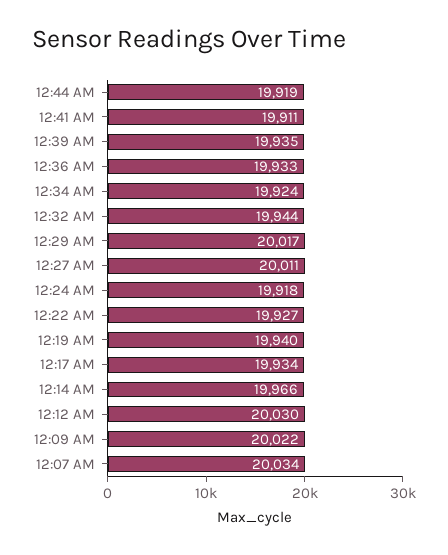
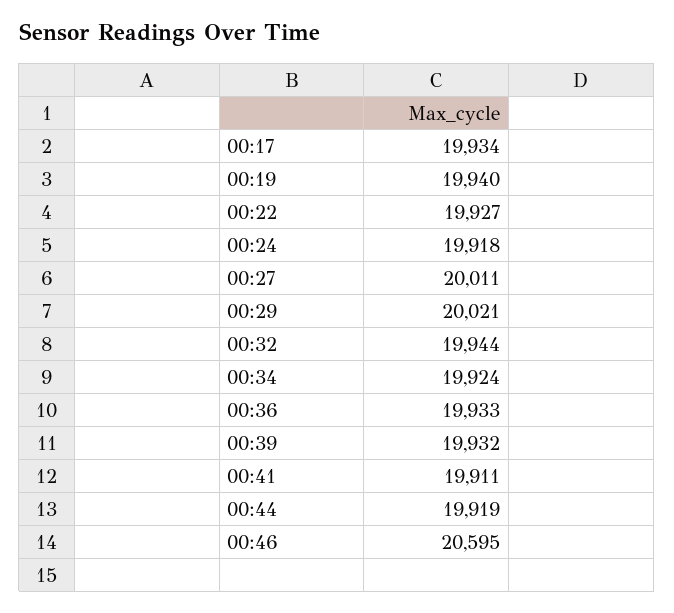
12:39 AM: 19935 -> 19932
12:29 AM: 20017 -> 20021
12:14 AM: 19966 -> none
12:12 AM: 20030 -> none
12:09 AM: 20022 -> none
12:07 AM: 20034 -> none
00:46: none -> 20595

